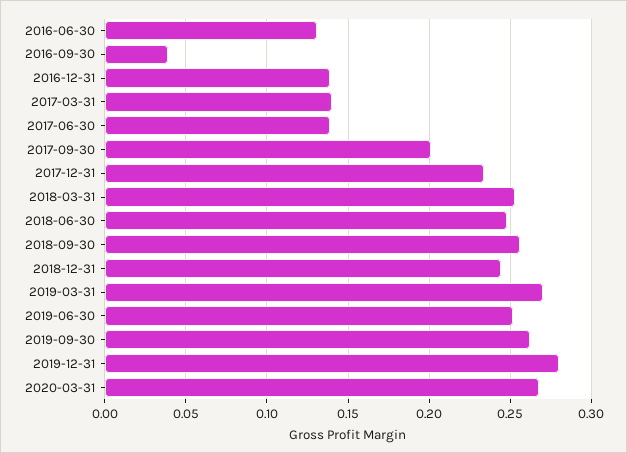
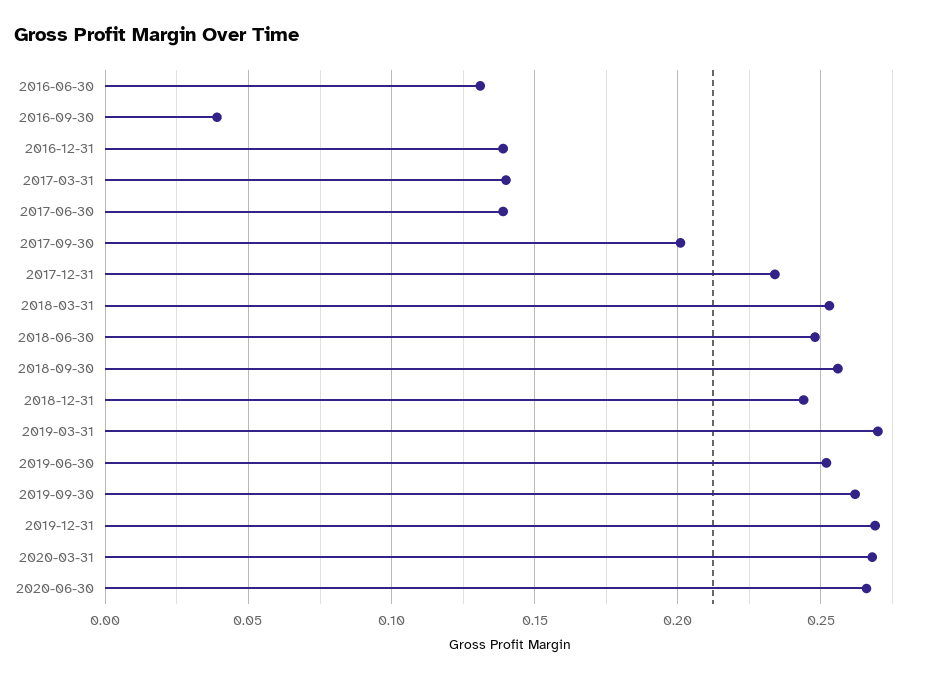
2019-12-31: 0.28 -> 0.27
2020-06-30: none -> 0.265

